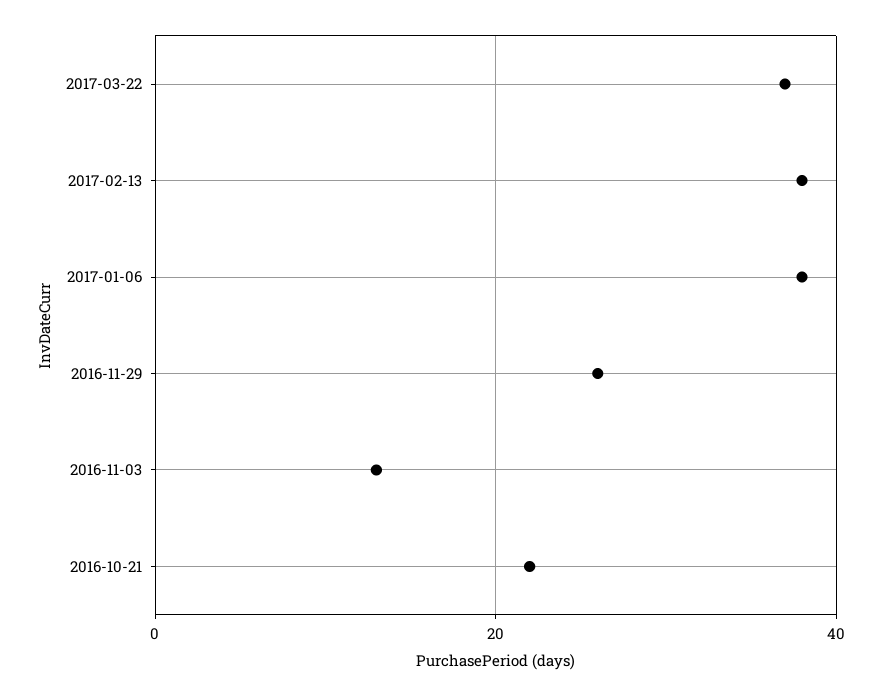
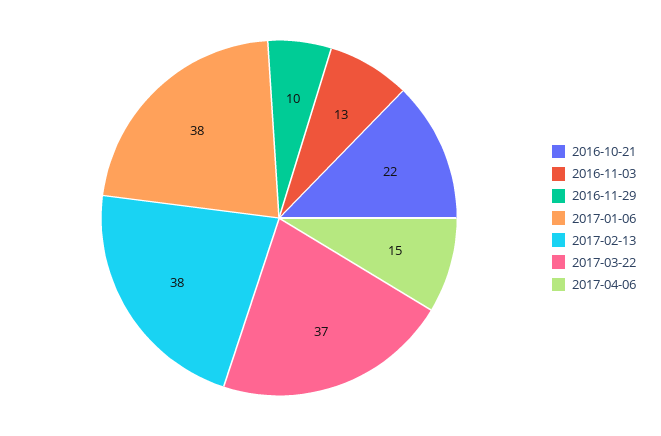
2016-11-29: 25 -> 10
2017-04-06: none -> 15

